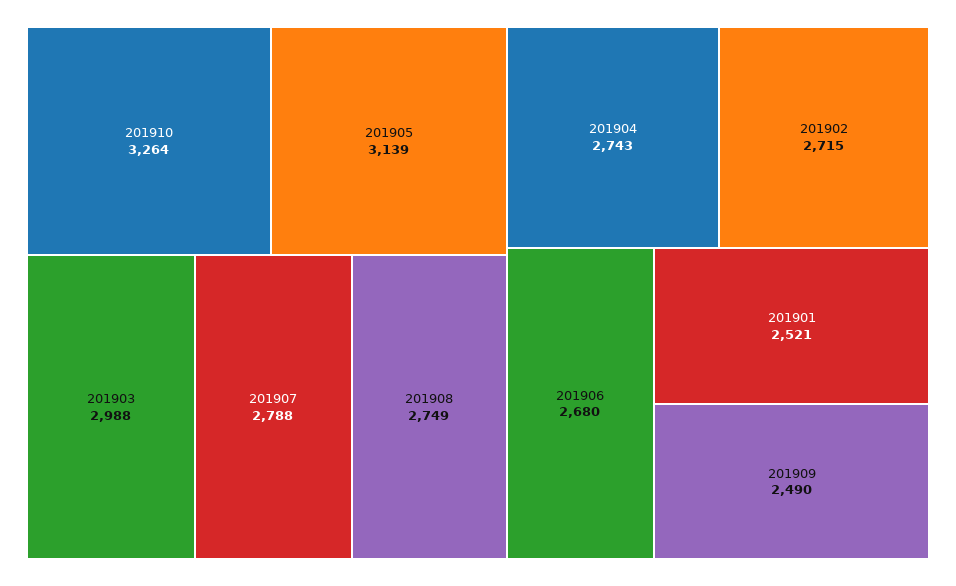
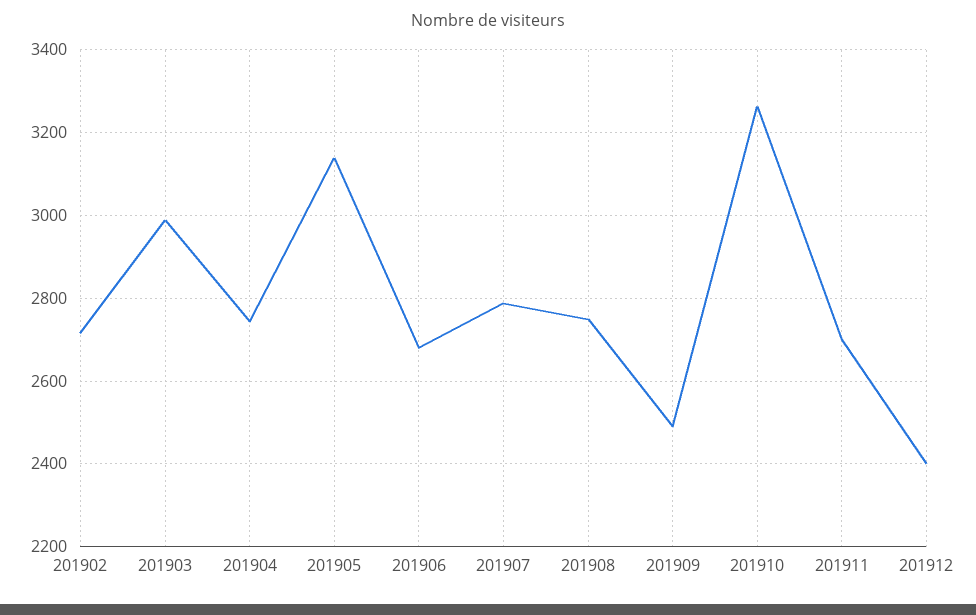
201901: 2521 -> none
201911: none -> 2700
201912: none -> 2400

